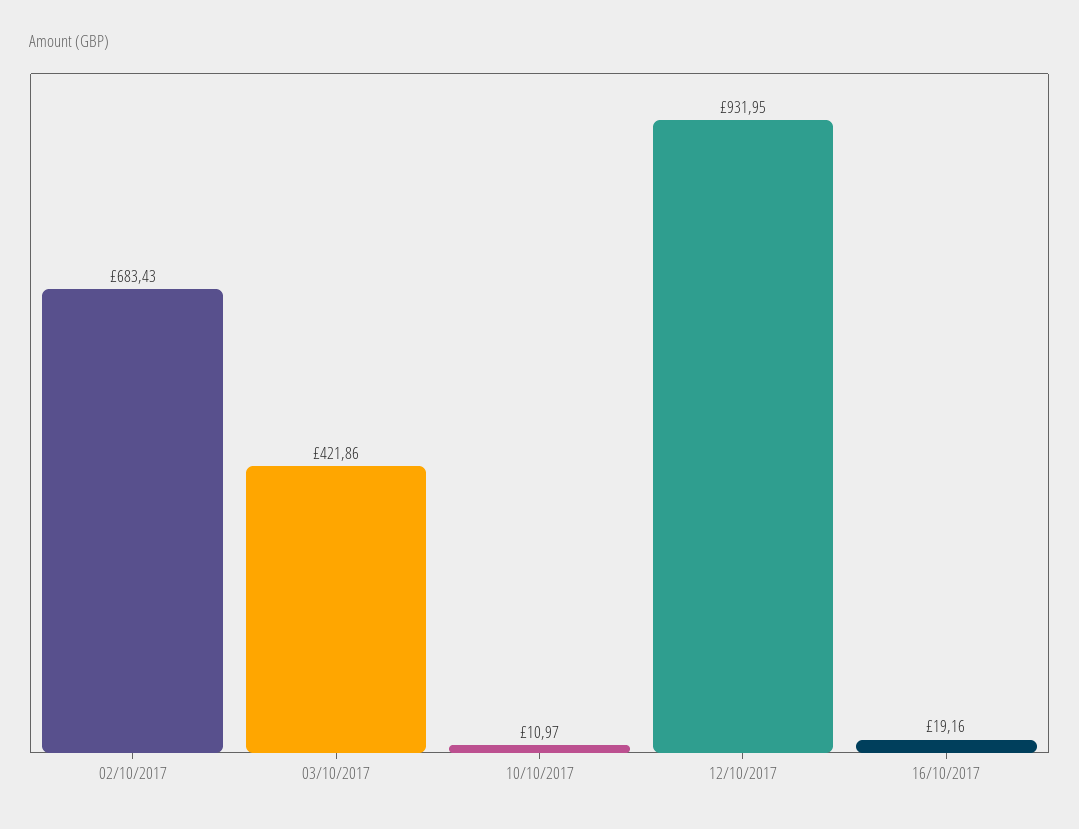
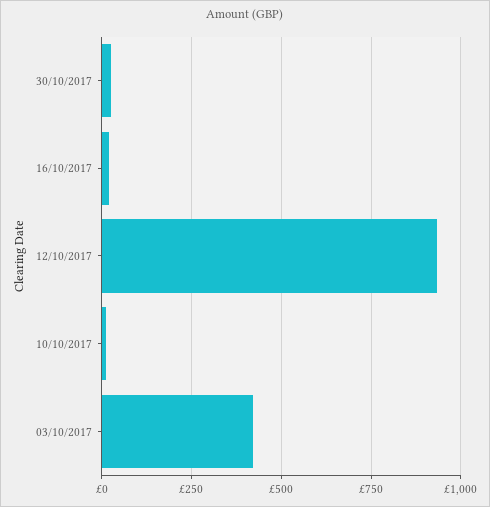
02/10/2017: 683.43 -> none
30/10/2017: none -> 25

